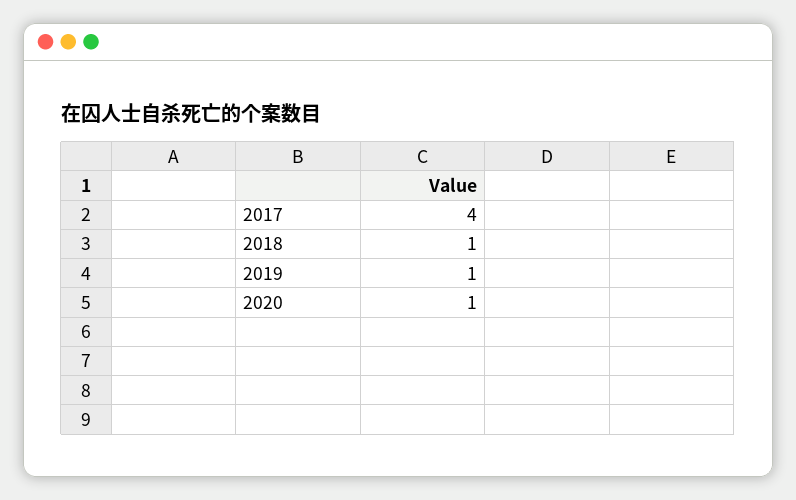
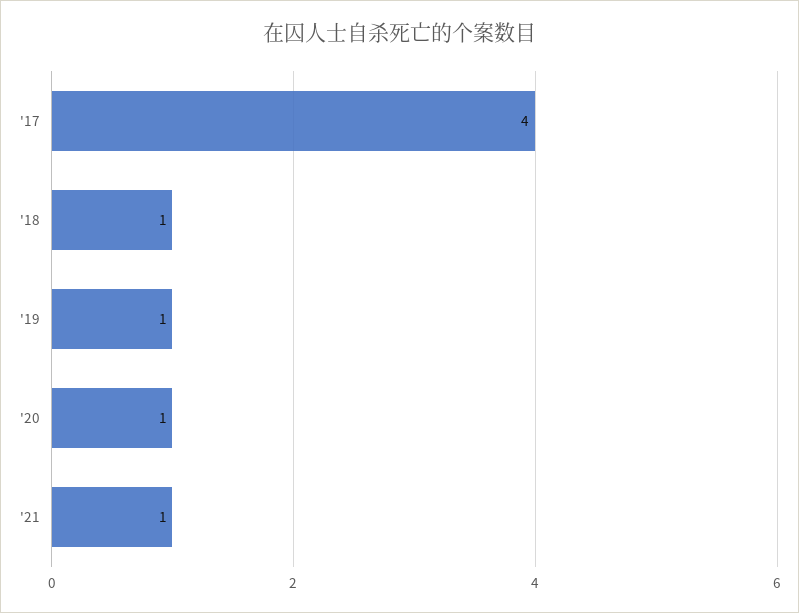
'21: none -> 1

